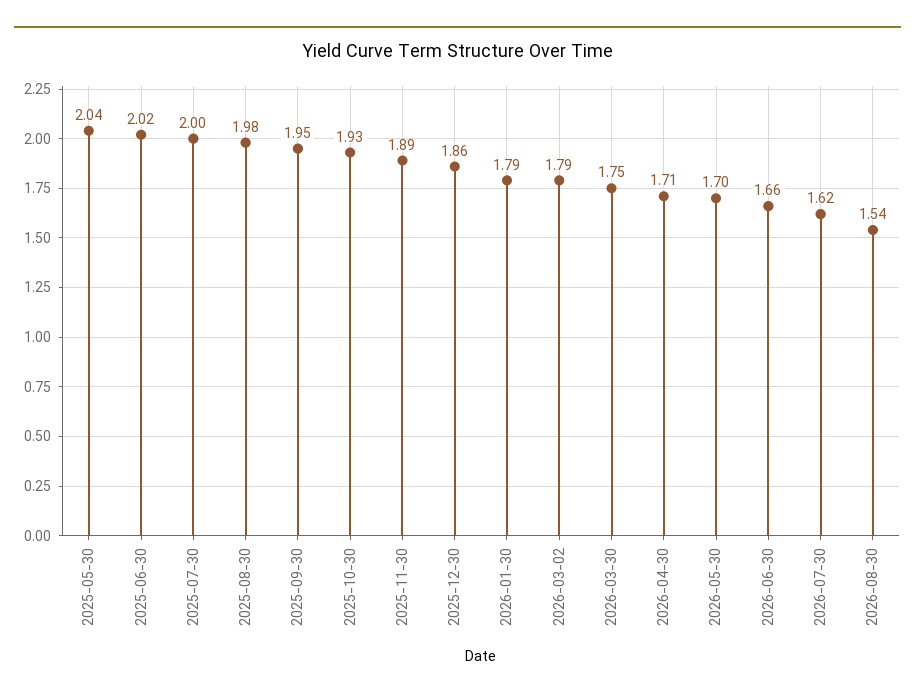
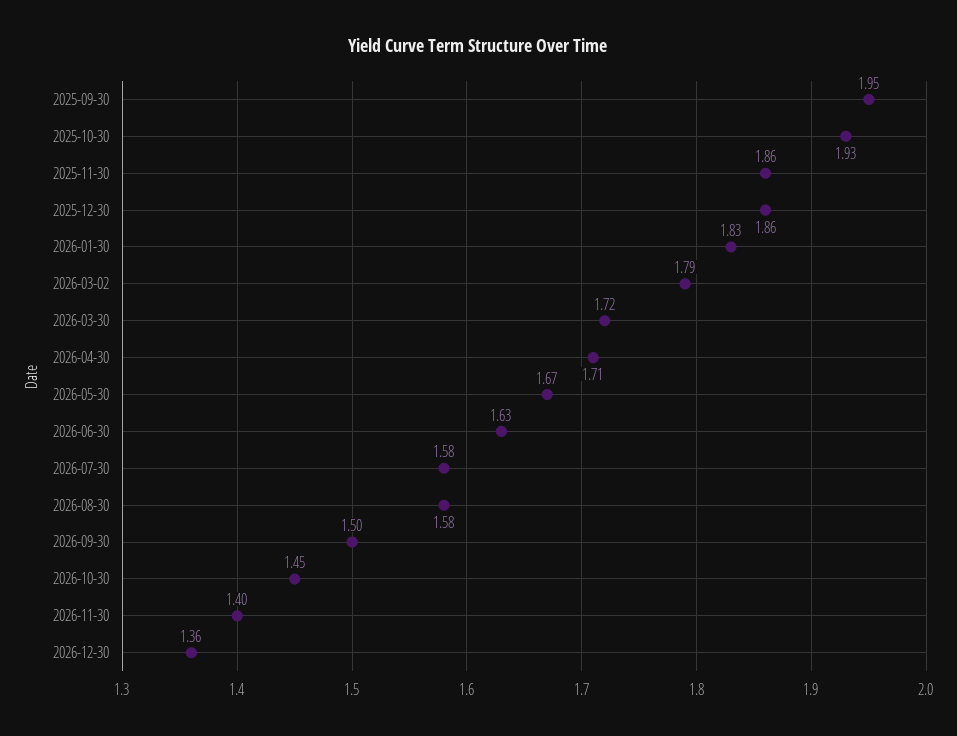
2025-05-30: 2.04 -> none
2025-06-30: 2.02 -> none
2025-07-30: 2 -> none
2025-08-30: 1.98 -> none
2025-11-30: 1.89 -> 1.86
2026-01-30: 1.79 -> 1.83
2026-03-30: 1.75 -> 1.72
2026-05-30: 1.7 -> 1.67
2026-06-30: 1.66 -> 1.63
2026-07-30: 1.62 -> 1.58
2026-08-30: 1.54 -> 1.58
2026-09-30: none -> 1.5
2026-10-30: none -> 1.45
2026-11-30: none -> 1.4
2026-12-30: none -> 1.36

